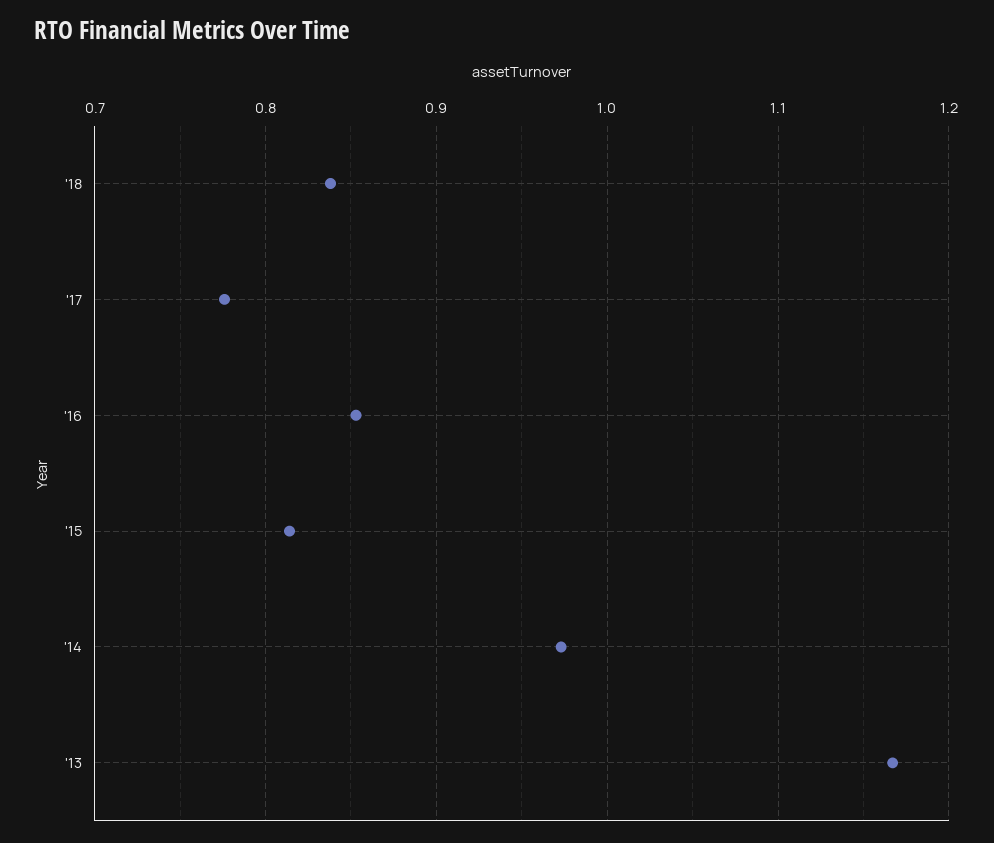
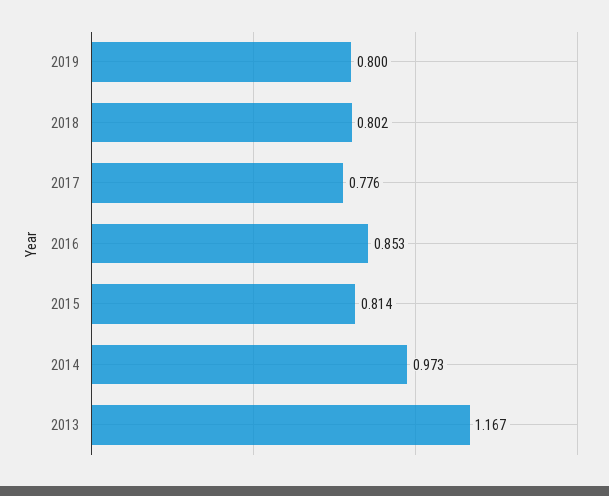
'18: 0.84 -> 0.802
2019: none -> 0.8

